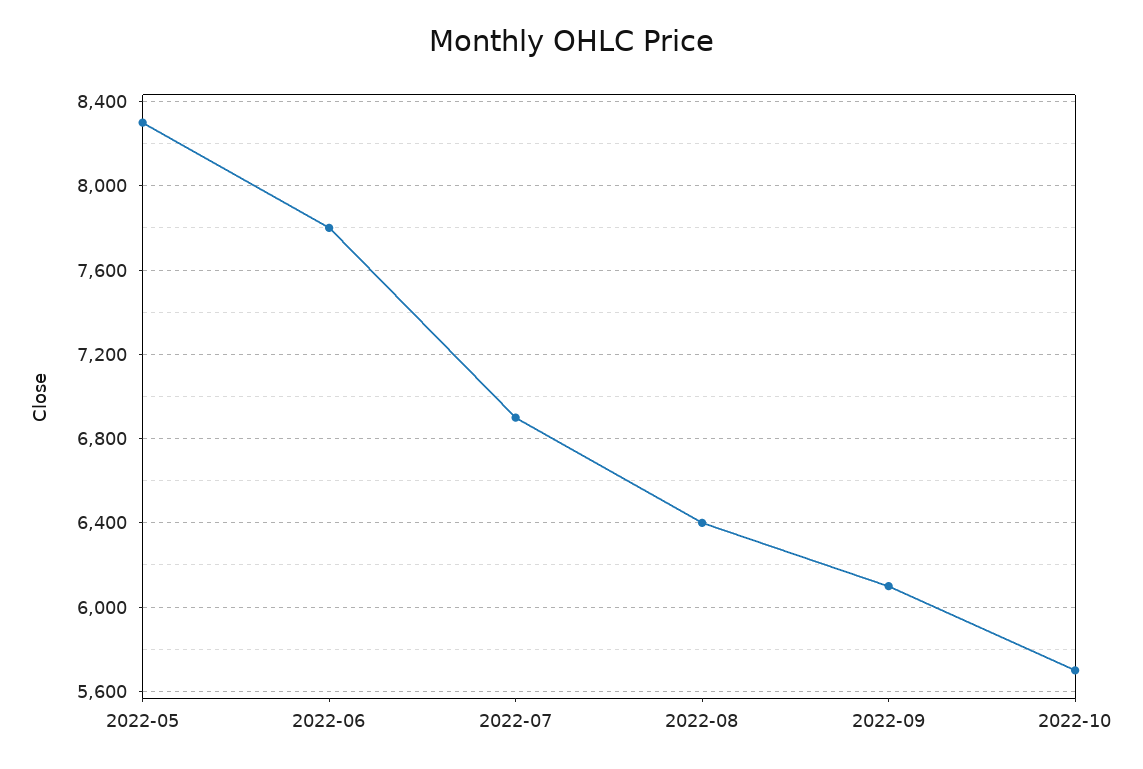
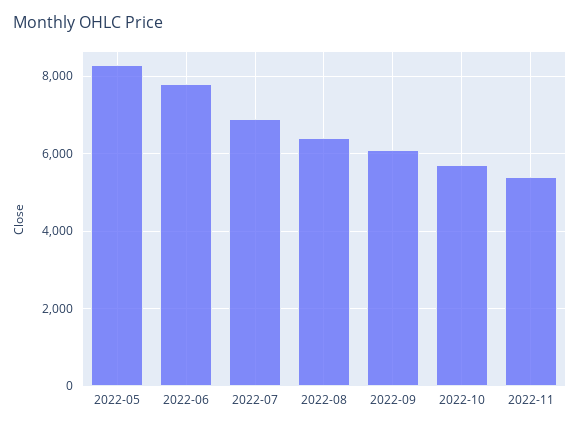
2022-11: none -> 5400

